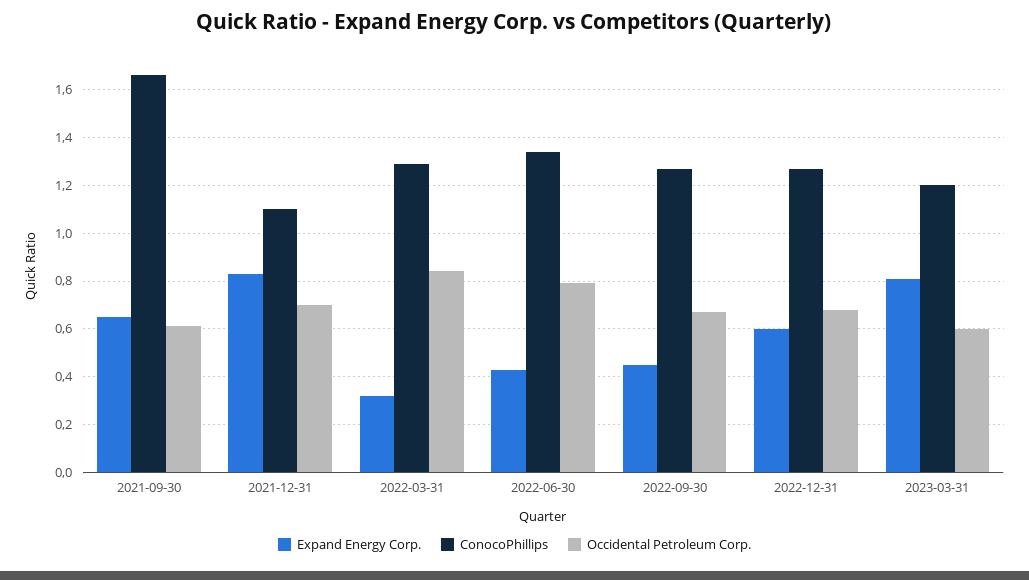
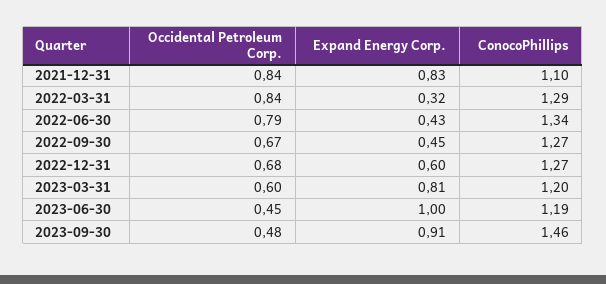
Expand Energy Corp., 2021-09-30: 0.65 -> none
ConocoPhillips, 2021-09-30: 1.65 -> none
Occidental Petroleum Corp., 2021-09-30: 0.6 -> none
Occidental Petroleum Corp., 2021-12-31: 0.7 -> 0.84
Occidental Petroleum Corp., 2023-06-30: none -> 0.45
Expand Energy Corp., 2023-06-30: none -> 1
ConocoPhillips, 2023-06-30: none -> 1.19
Occidental Petroleum Corp., 2023-09-30: none -> 0.48
Expand Energy Corp., 2023-09-30: none -> 0.91
ConocoPhillips, 2023-09-30: none -> 1.46

